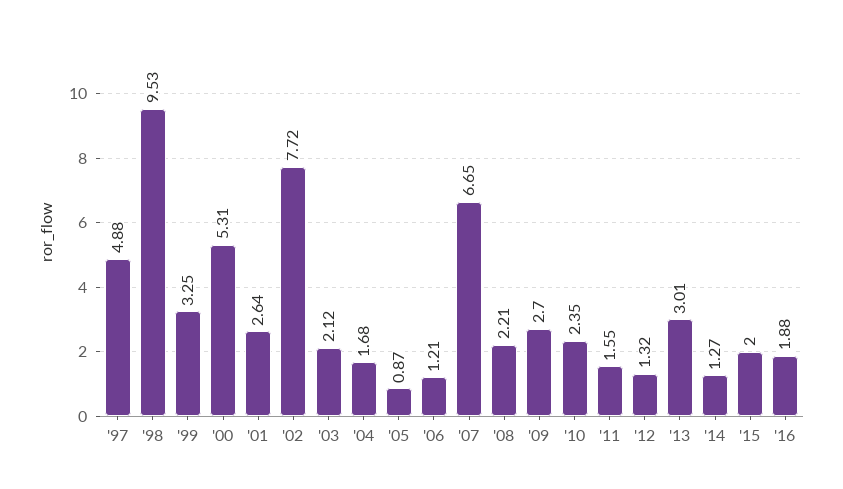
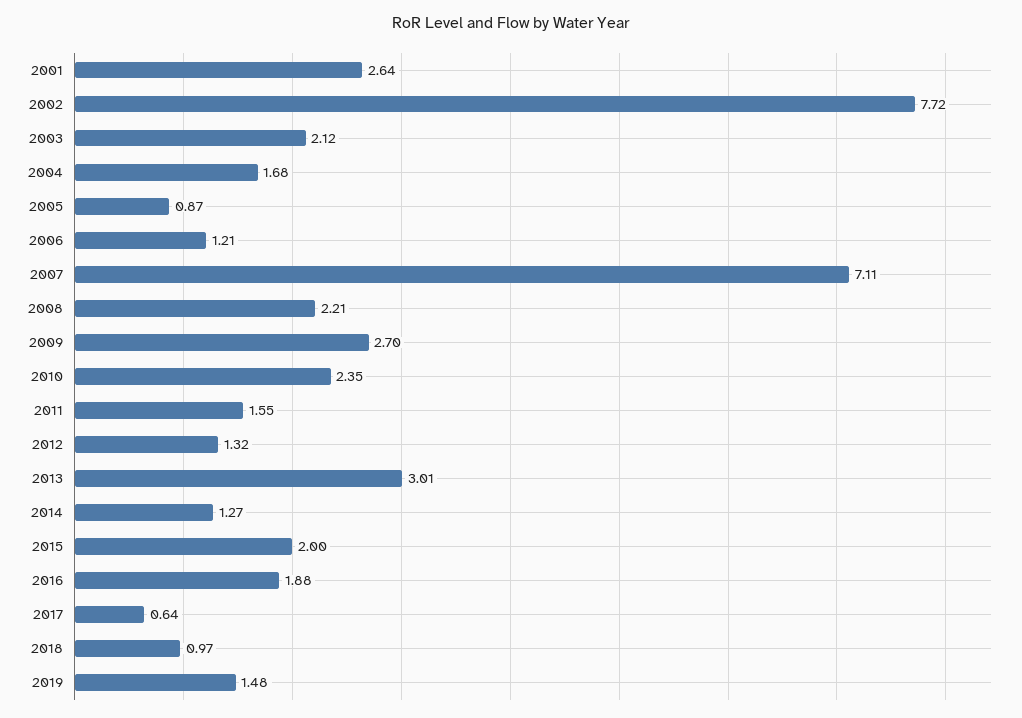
'97: 4.88 -> none
'98: 9.53 -> none
'99: 3.25 -> none
'00: 5.31 -> none
'07: 6.65 -> 7.11
2017: none -> 0.64
2018: none -> 0.97
2019: none -> 1.48

